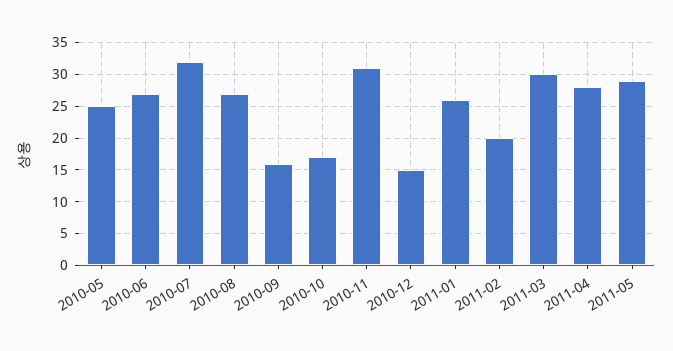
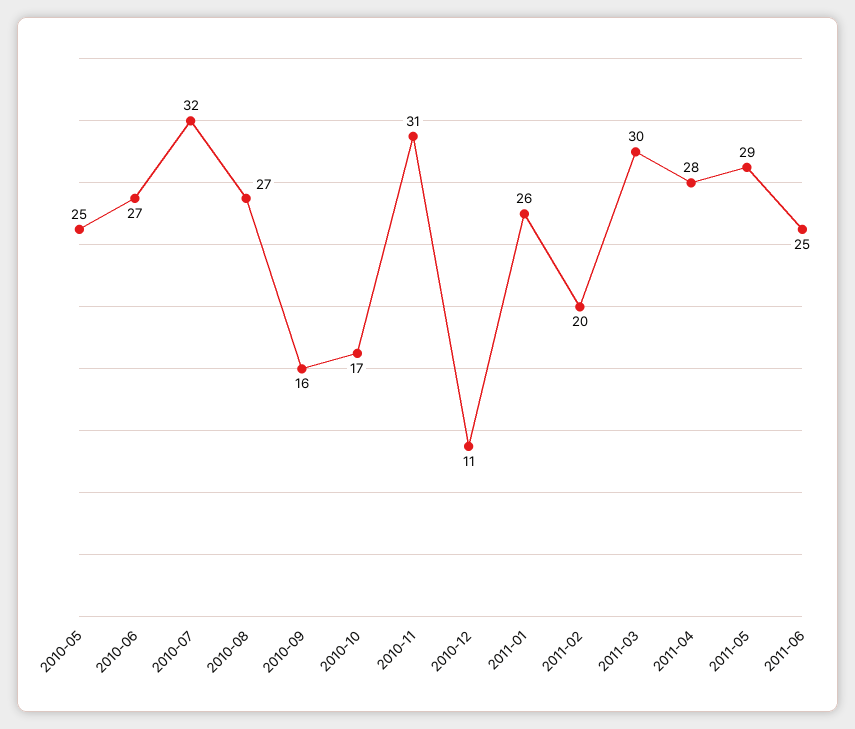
2010-12: 15 -> 11
2011-06: none -> 25

